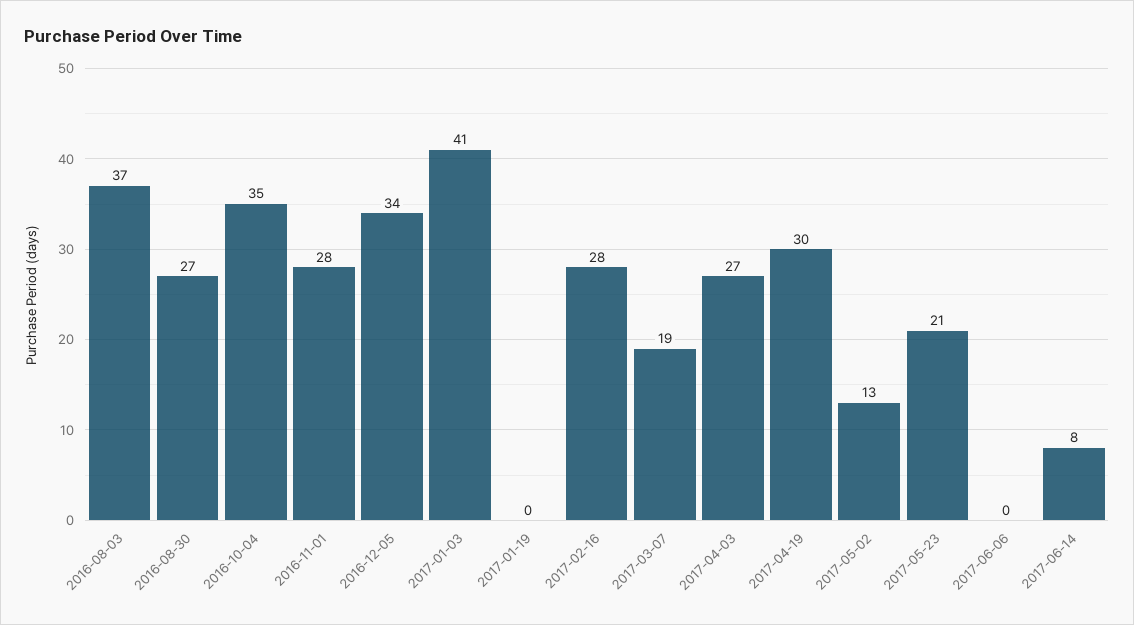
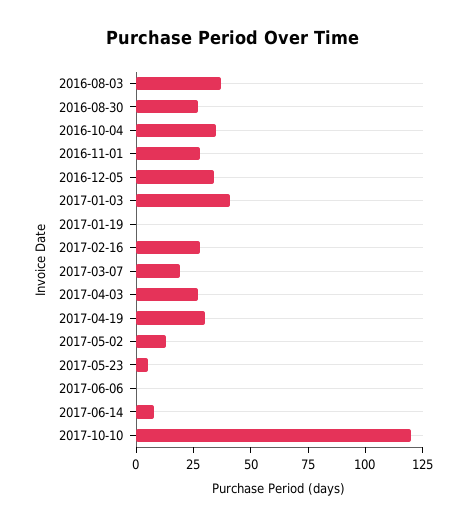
2017-05-23: 21 -> 5
2017-10-10: none -> 120

